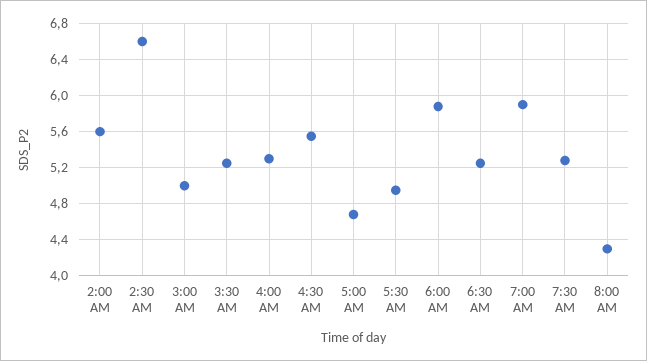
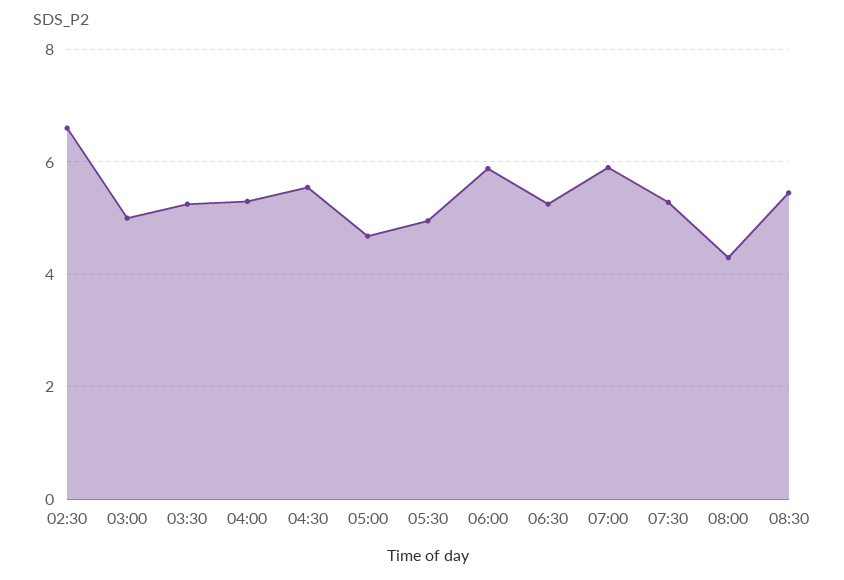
2:00 AM: 5.6 -> none
08:30: none -> 5.4

